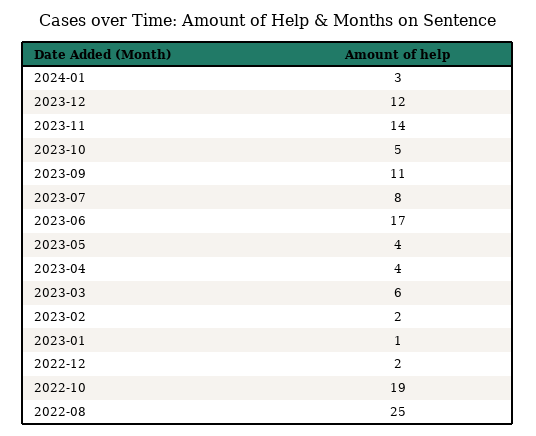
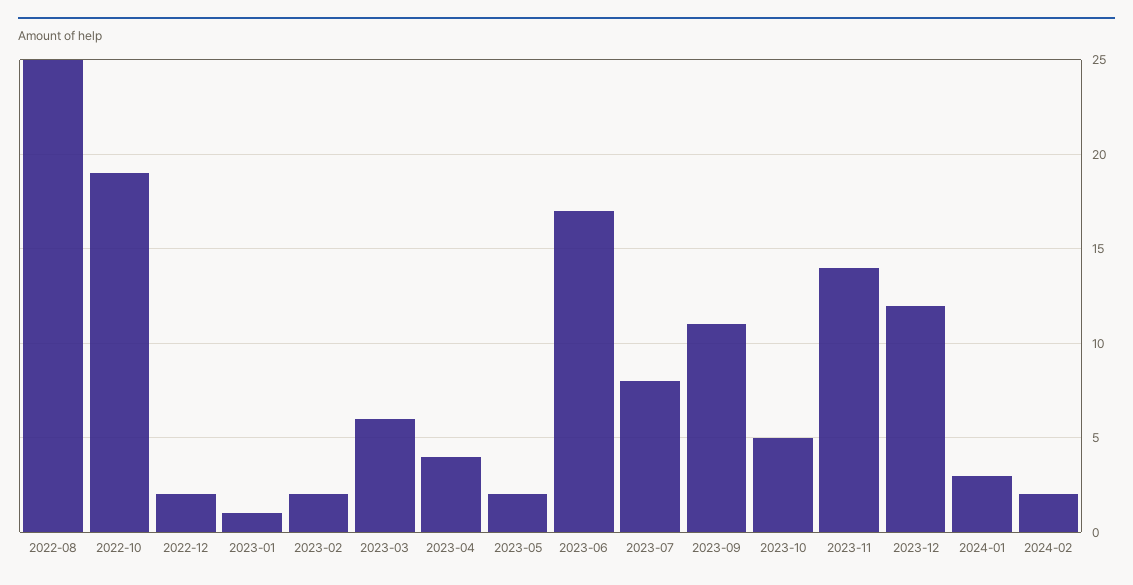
2023-05: 4 -> 2
2024-02: none -> 2

